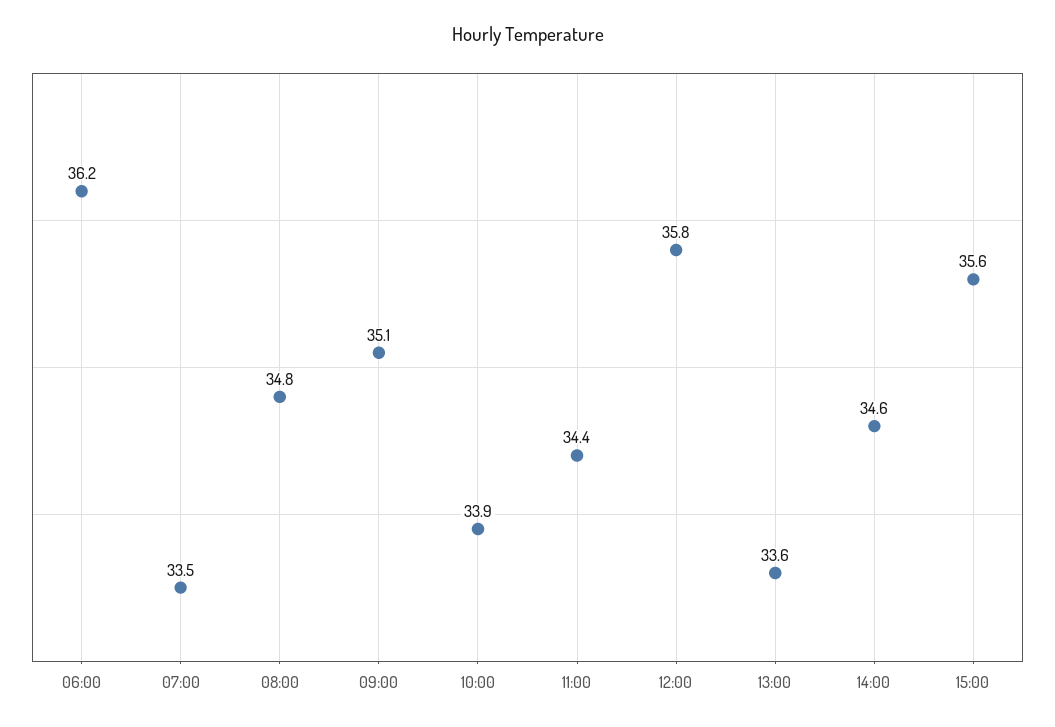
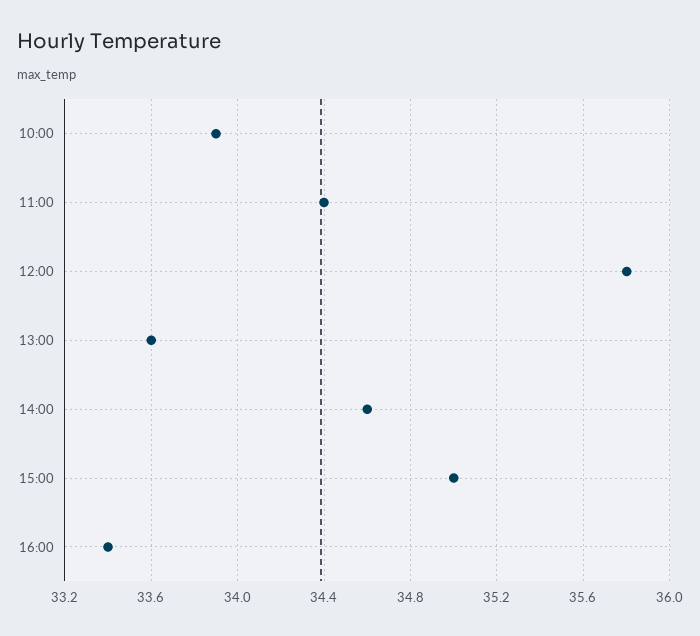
06:00: 36.2 -> none
07:00: 33.5 -> none
08:00: 34.8 -> none
09:00: 35.1 -> none
15:00: 35.6 -> 35
16:00: none -> 33.4

